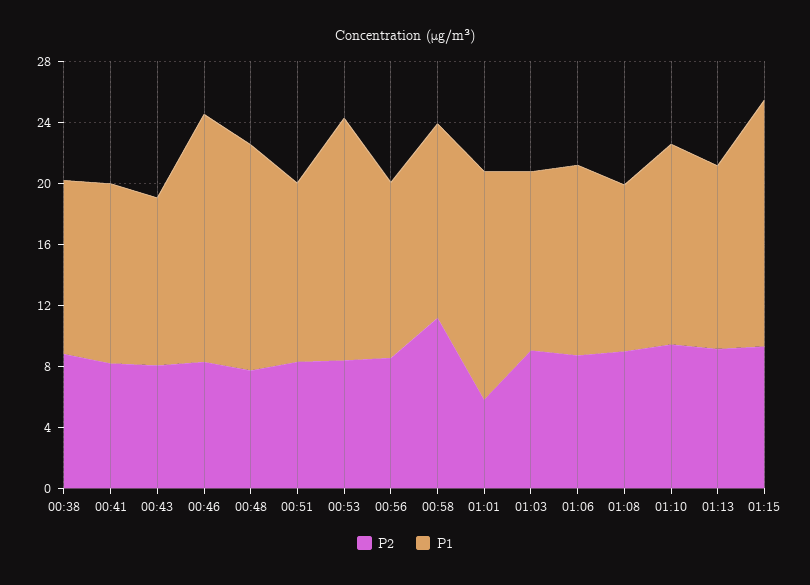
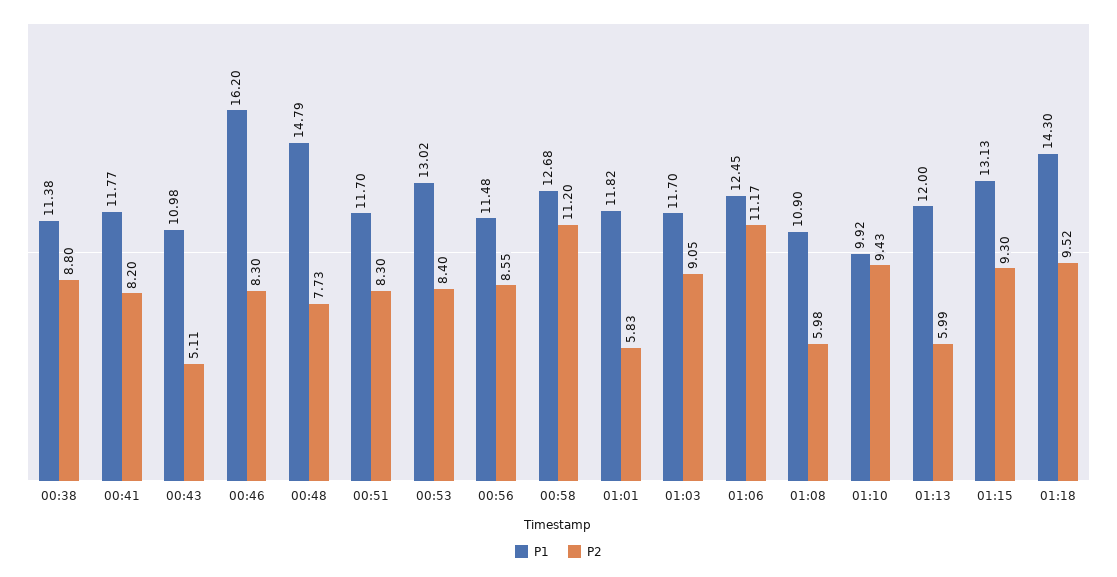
P2, 00:43: 8 -> 5.11
P1, 00:53: 16 -> 13.02
P1, 01:01: 15 -> 11.82
P2, 01:06: 9 -> 11.17
P2, 01:08: 9 -> 5.98
P1, 01:10: 13 -> 9.92
P2, 01:13: 9 -> 5.99
P1, 01:15: 16 -> 13.13
P1, 01:18: none -> 14.3
P2, 01:18: none -> 9.52

